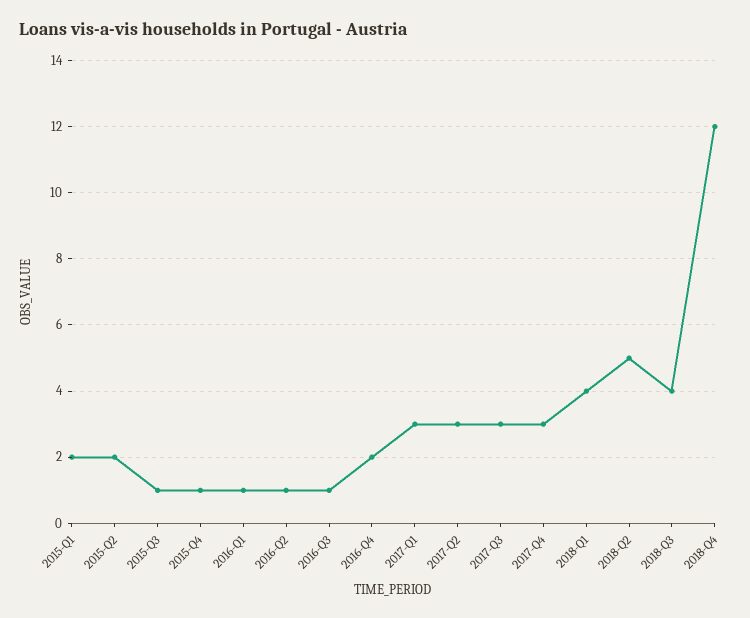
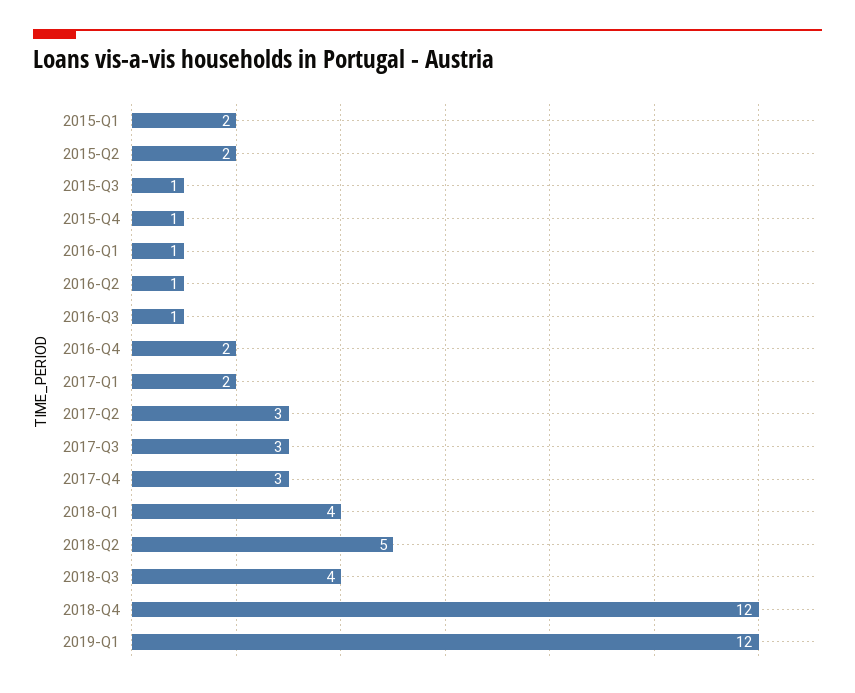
2017-Q1: 3 -> 2
2019-Q1: none -> 12

